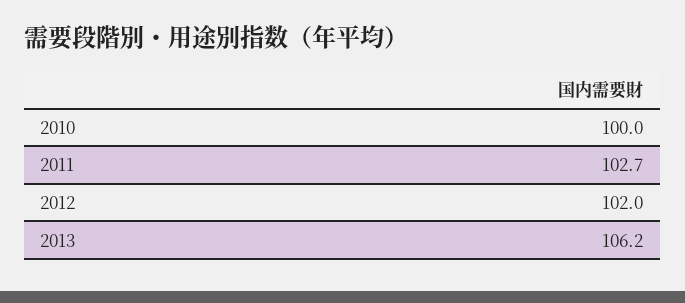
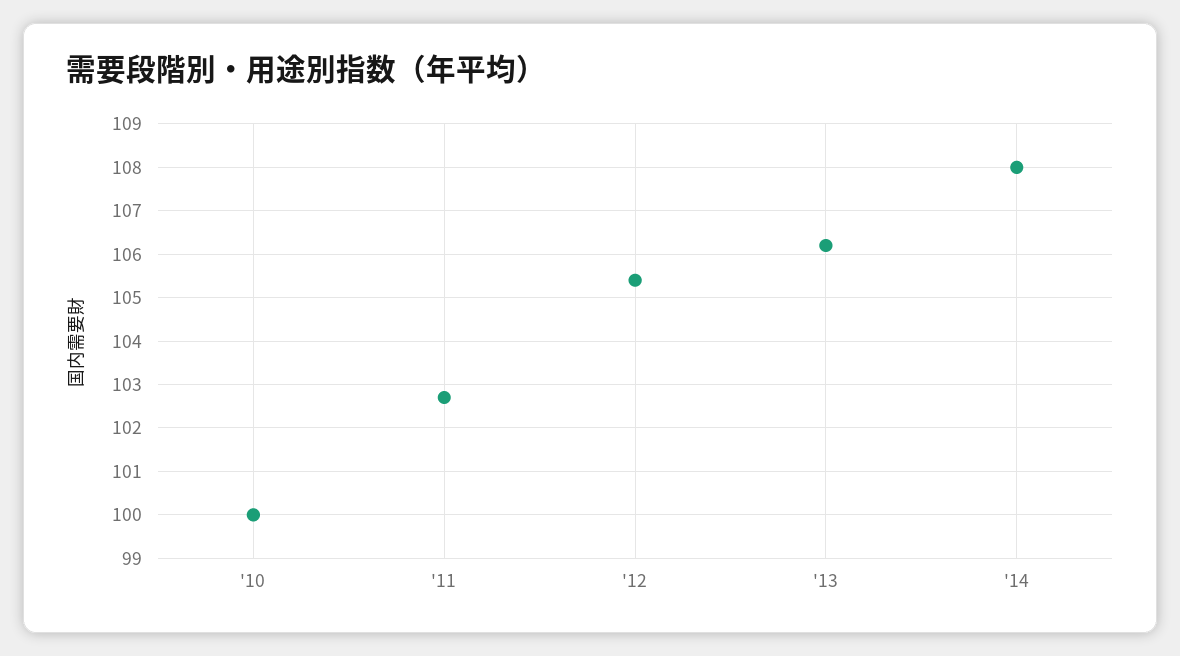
2012: 102 -> 105.5
'14: none -> 108

